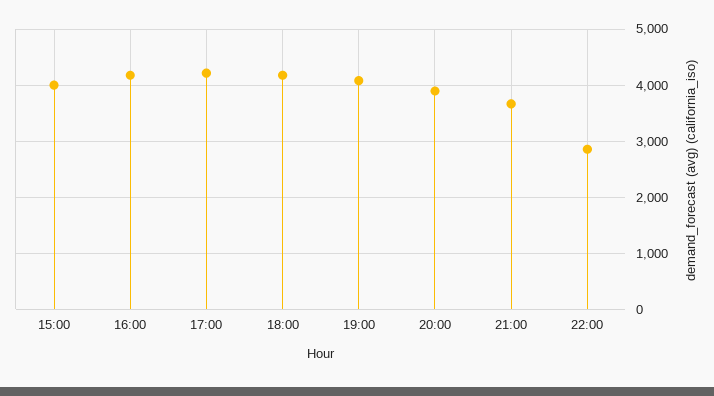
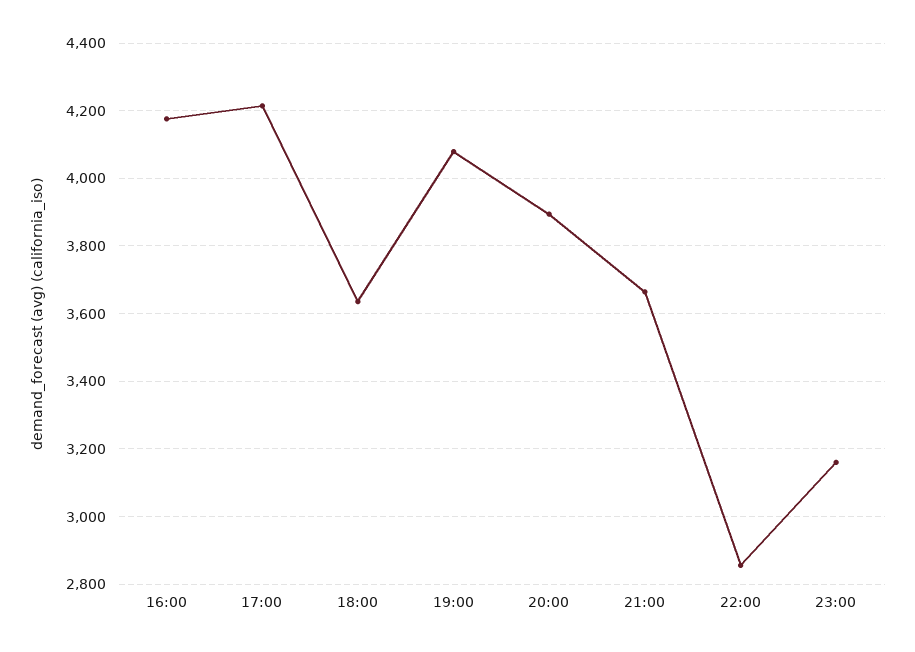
15:00: 4000 -> none
18:00: 4200 -> 3640
23:00: none -> 3160

